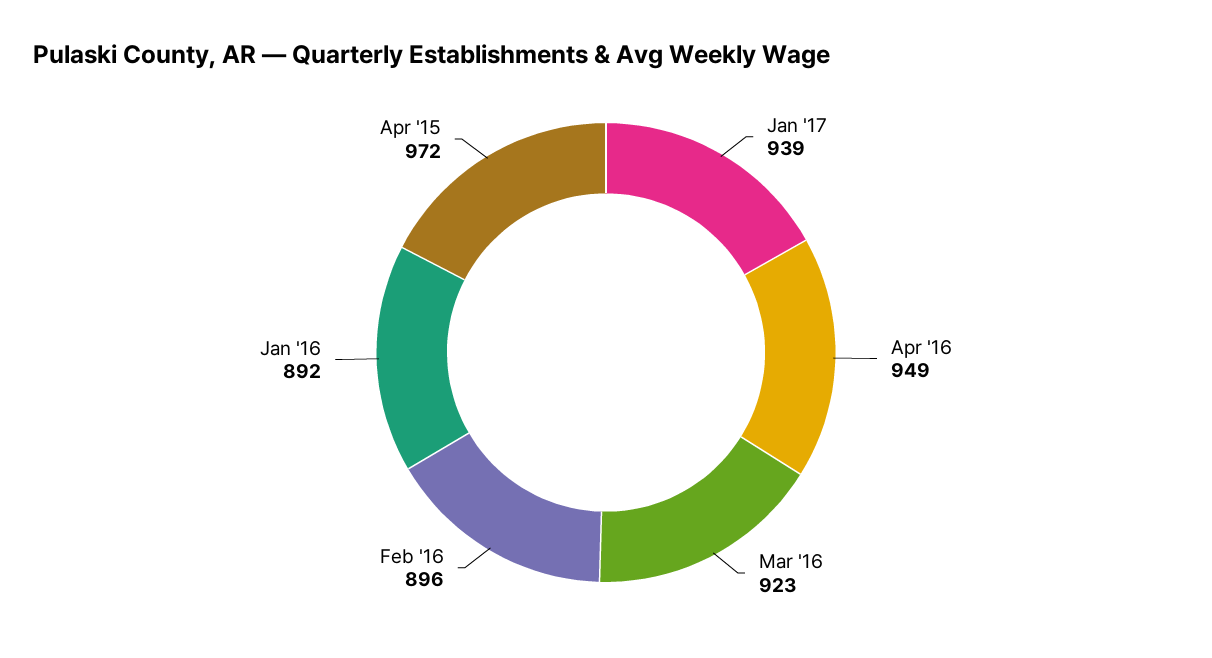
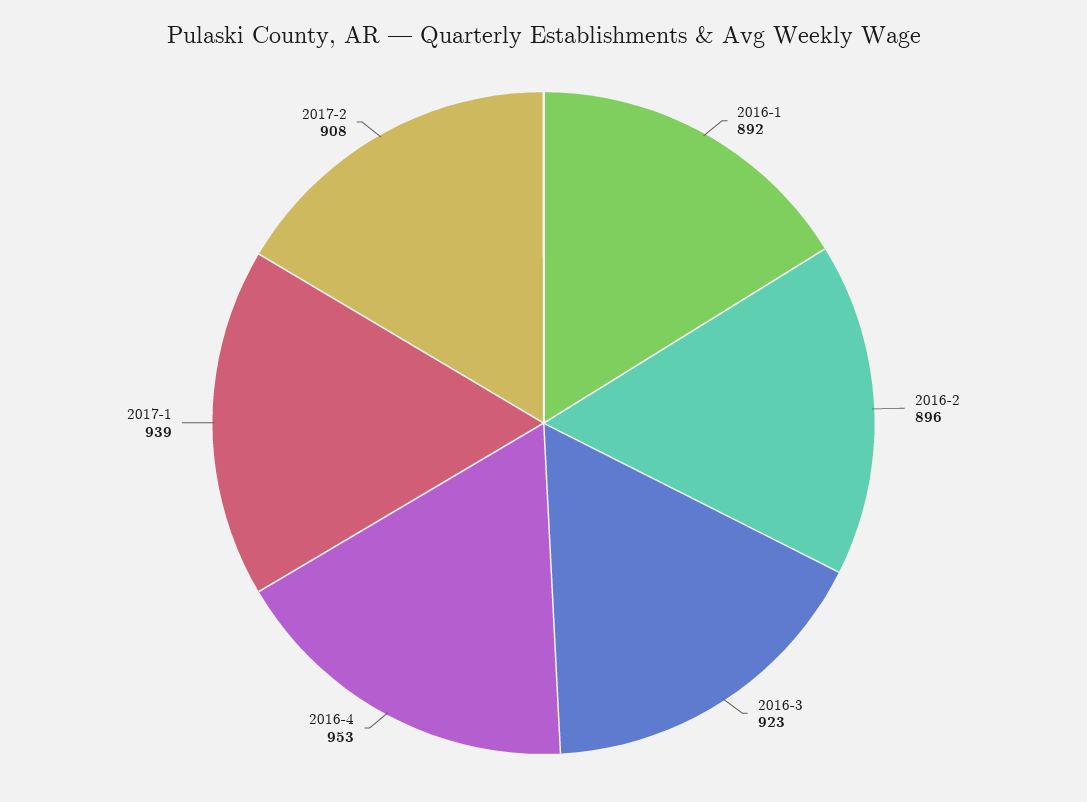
Apr '16: 949 -> 953
Apr '15: 972 -> none
2017-2: none -> 908

